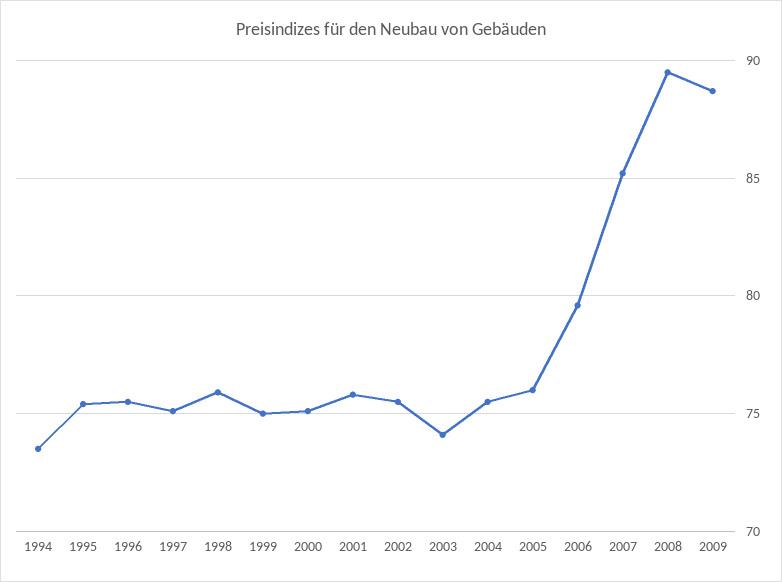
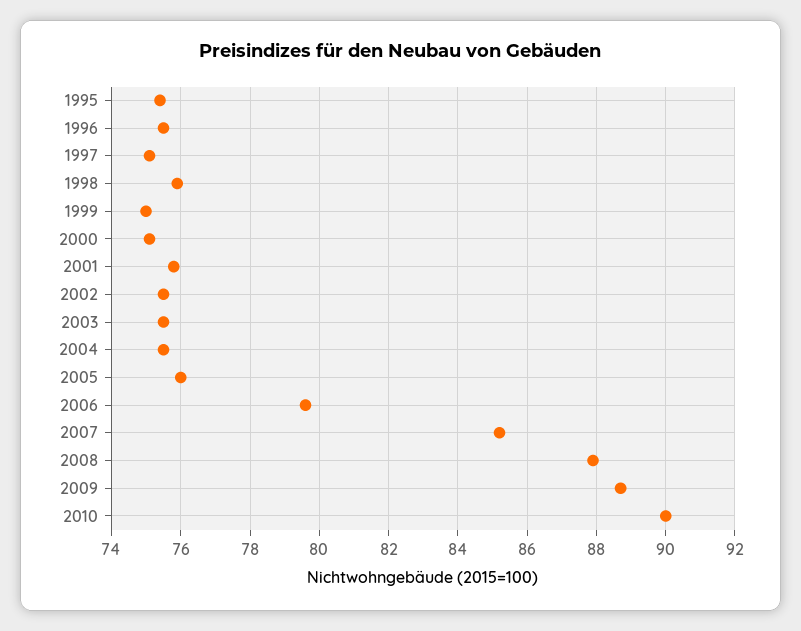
1994: 73.5 -> none
2003: 74 -> 75.5
2008: 89.5 -> 88
2010: none -> 90

